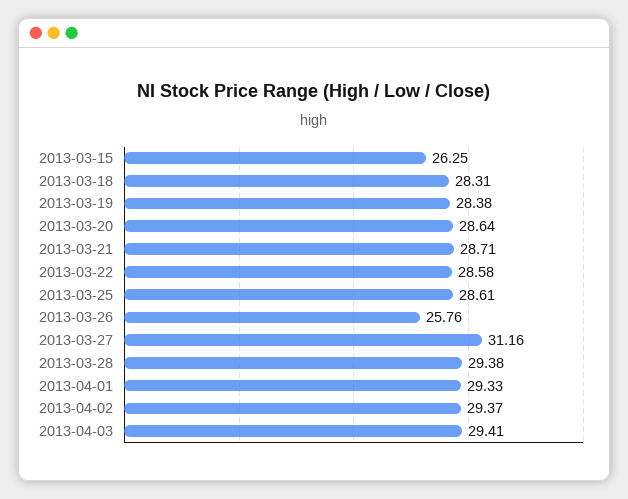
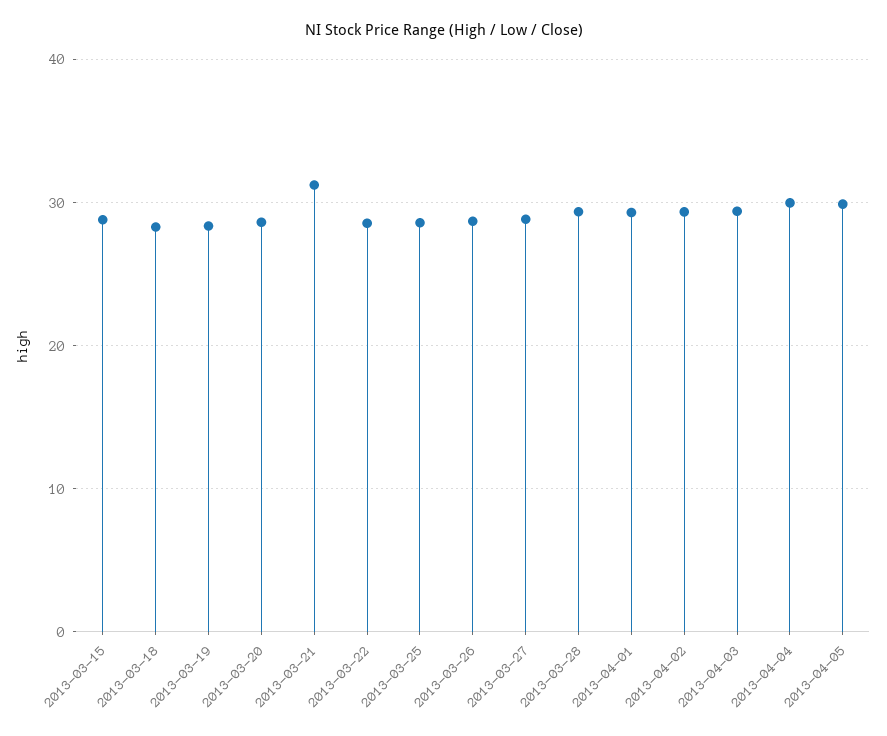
2013-03-15: 26.25 -> 29
2013-03-21: 28.71 -> 31
2013-03-26: 25.76 -> 29
2013-03-27: 31.16 -> 29
2013-04-04: none -> 30
2013-04-05: none -> 30

